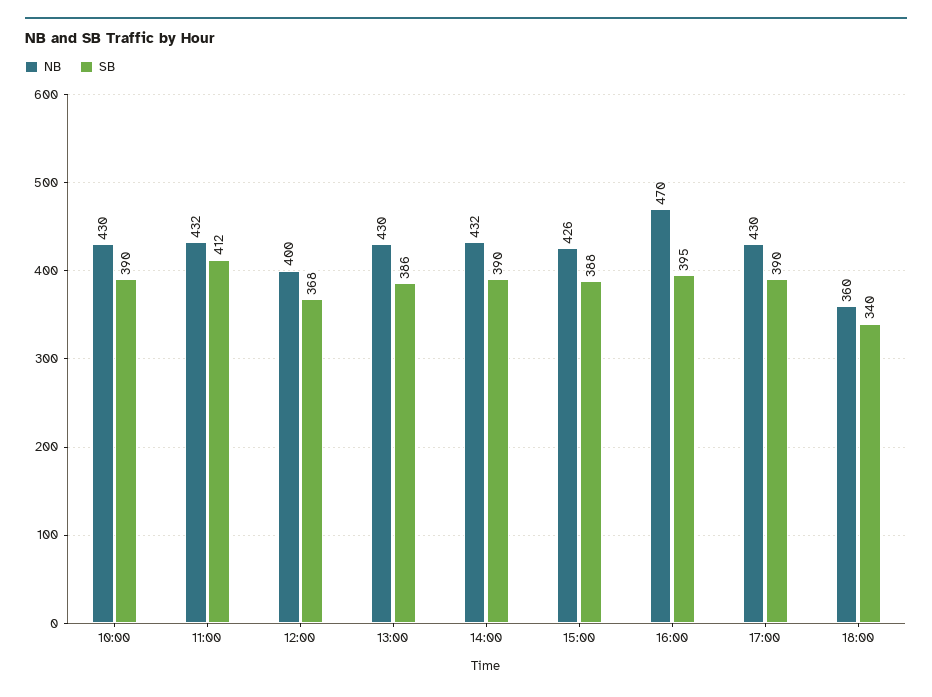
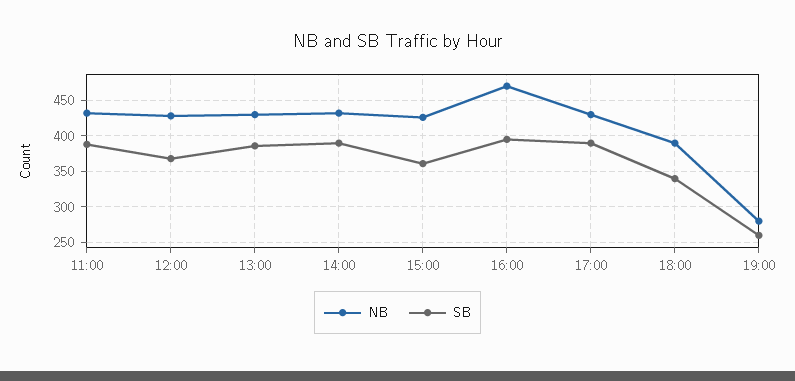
NB, 10:00: 430 -> none
SB, 10:00: 390 -> none
SB, 11:00: 412 -> 390
NB, 12:00: 400 -> 430
SB, 15:00: 388 -> 360
NB, 18:00: 360 -> 390
NB, 19:00: none -> 280
SB, 19:00: none -> 260

